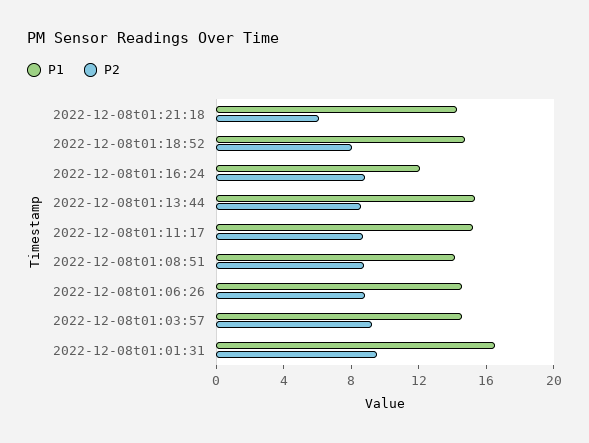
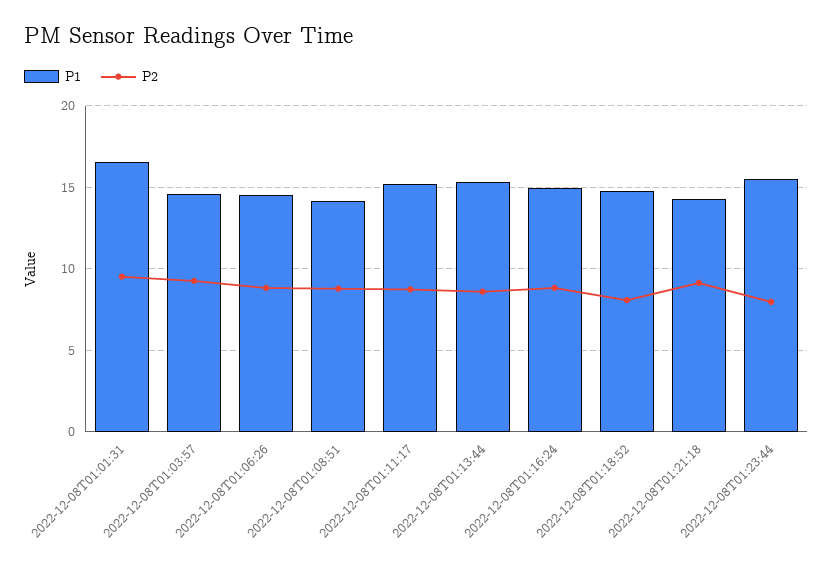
P2, 2022-12-08t01:21:18: 6 -> 9
P1, 2022-12-08t01:16:24: 12 -> 15
P1, 2022-12-08T01:23:44: none -> 15.5
P2, 2022-12-08T01:23:44: none -> 8

